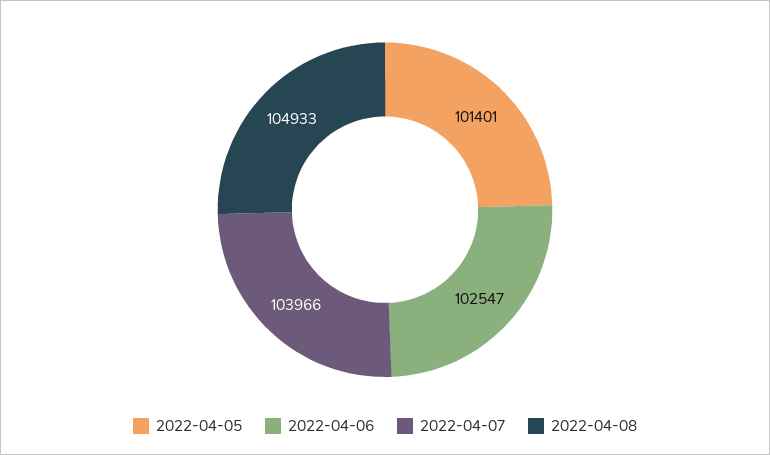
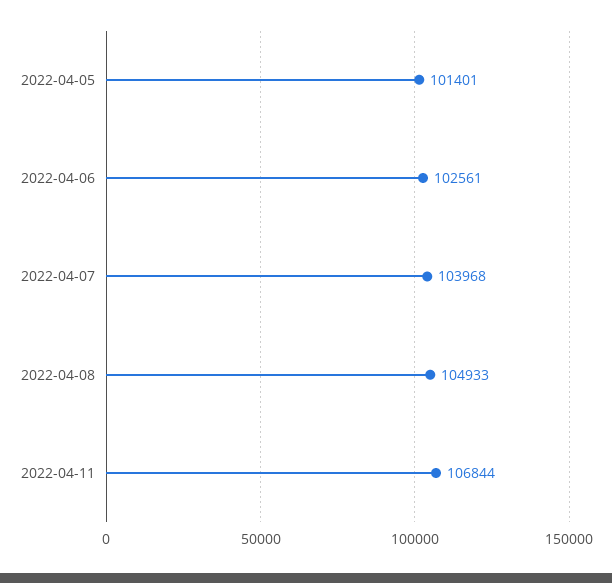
2022-04-06: 102547 -> 102561
2022-04-07: 103966 -> 103968
2022-04-11: none -> 106844

